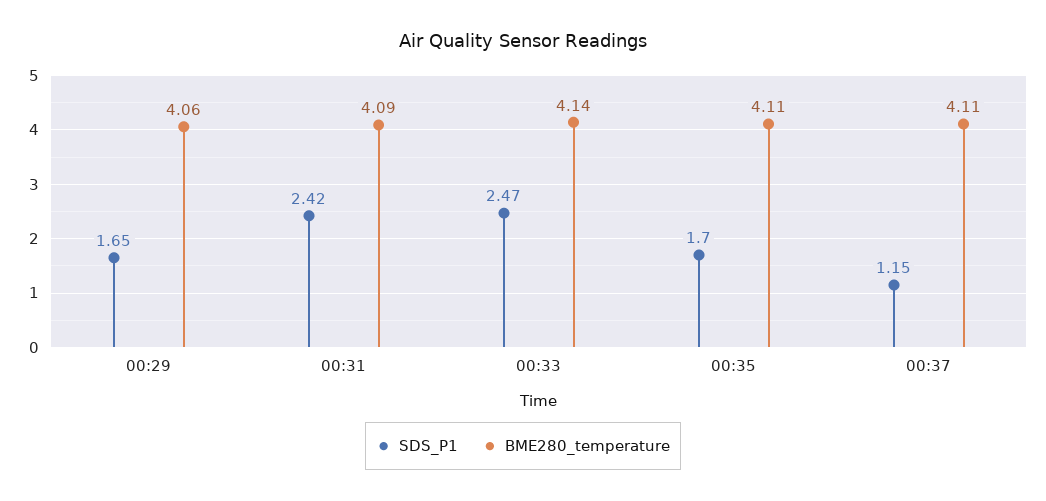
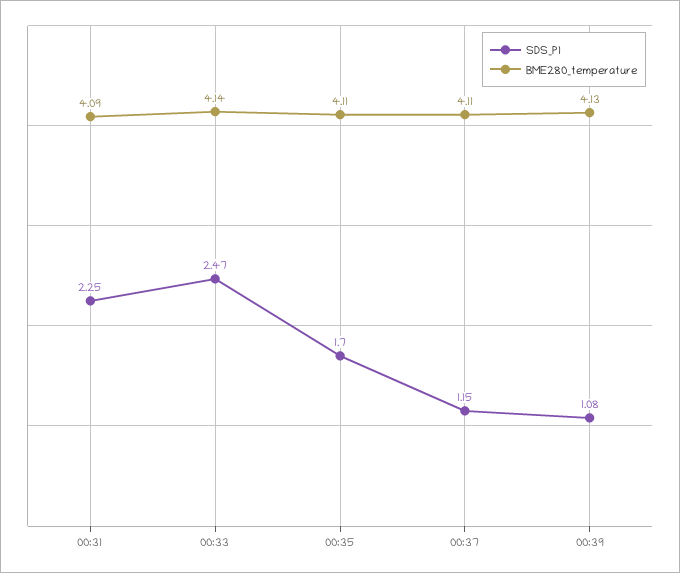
SDS_P1, 00:29: 1.65 -> none
BME280_temperature, 00:29: 4.06 -> none
SDS_P1, 00:31: 2.42 -> 2.25
SDS_P1, 00:39: none -> 1.08
BME280_temperature, 00:39: none -> 4.13

